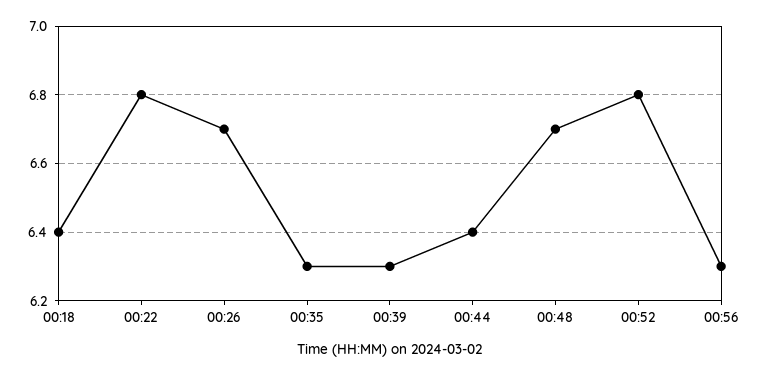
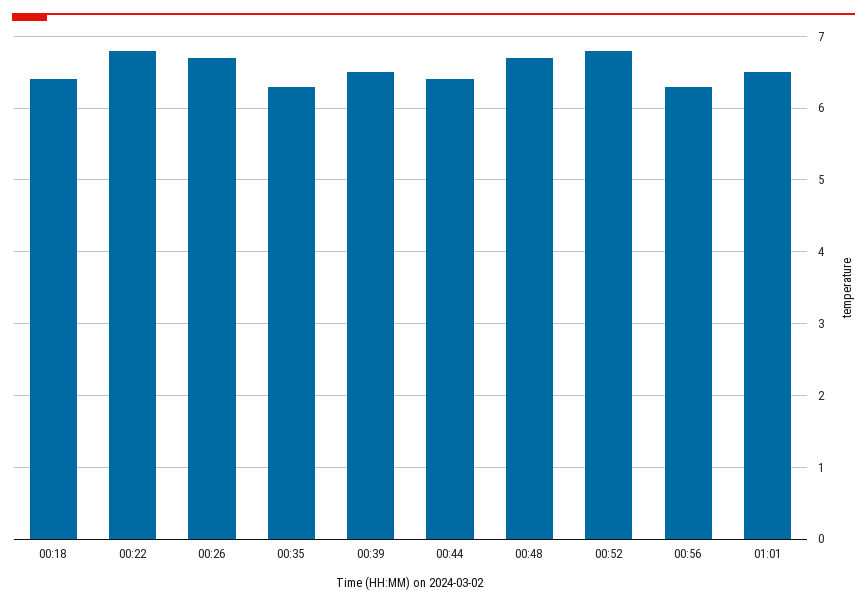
00:39: 6.3 -> 6.5
01:01: none -> 6.5

